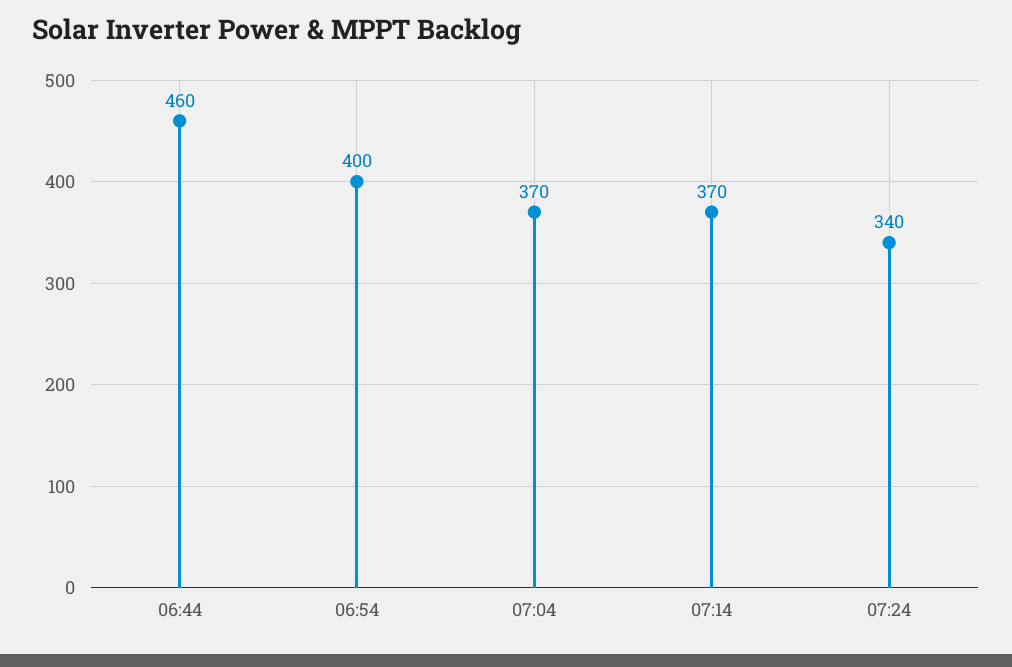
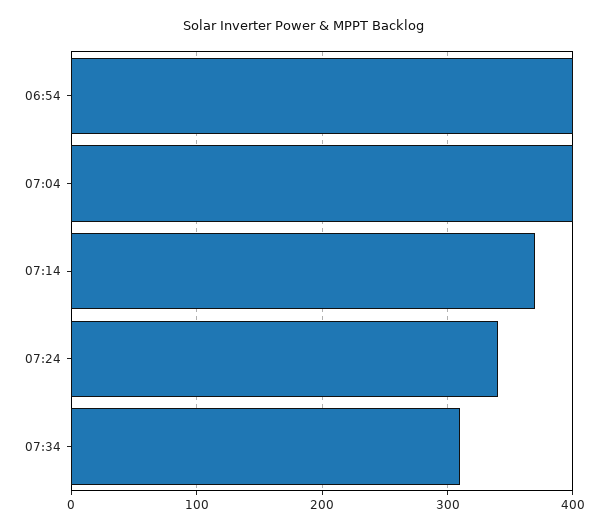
06:44: 460 -> none
07:04: 370 -> 400
07:34: none -> 310

